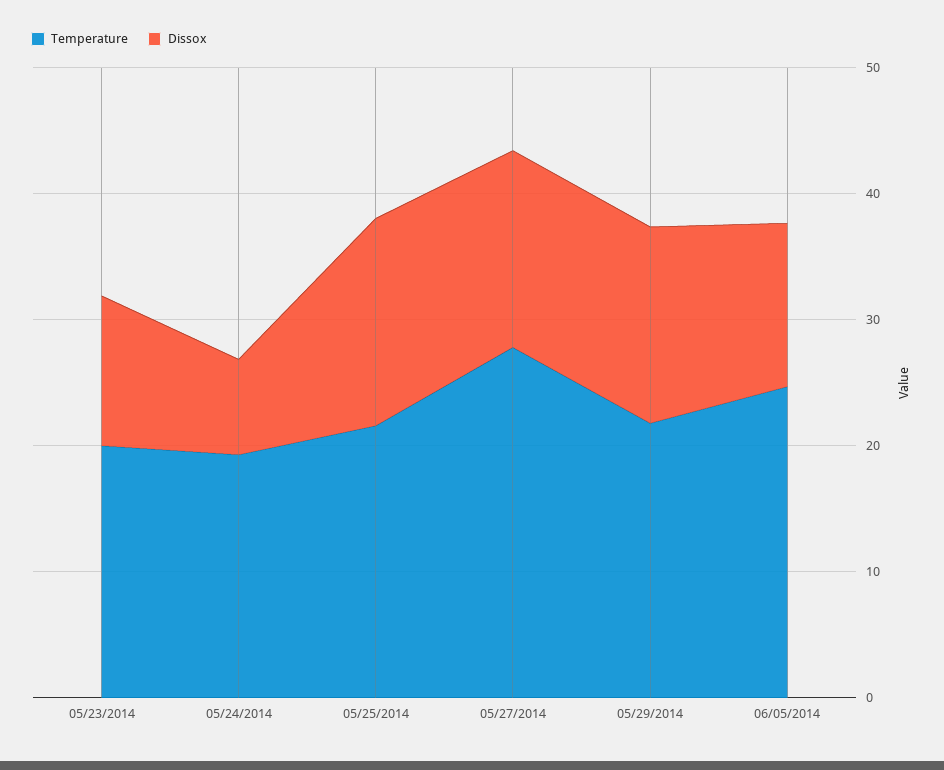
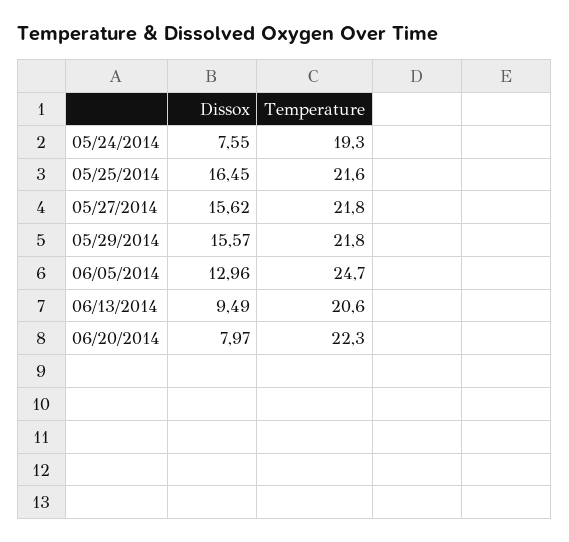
Temperature, 05/23/2014: 20 -> none
Dissox, 05/23/2014: 12 -> none
Temperature, 05/27/2014: 28 -> 21.8
Dissox, 06/13/2014: none -> 9.49
Temperature, 06/13/2014: none -> 20.6
Dissox, 06/20/2014: none -> 7.97
Temperature, 06/20/2014: none -> 22.3

